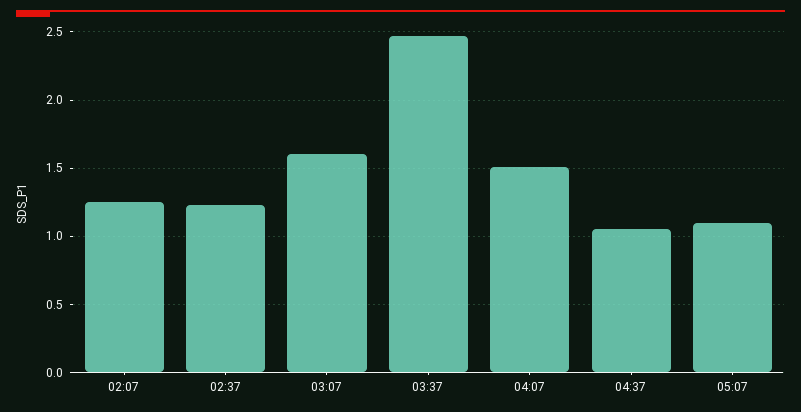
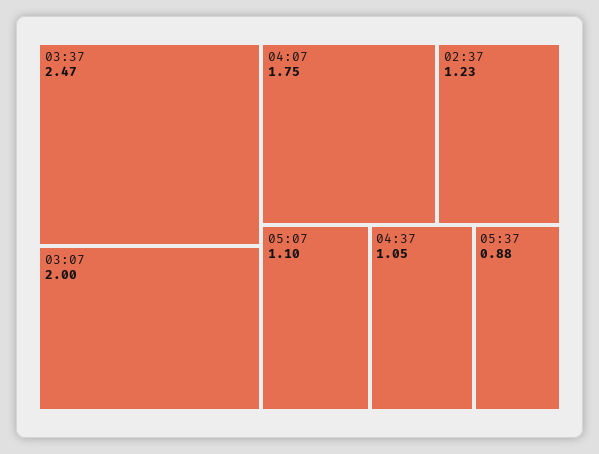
02:07: 1.25 -> none
03:07: 1.6 -> 2
04:07: 1.5 -> 1.75
05:37: none -> 0.88

